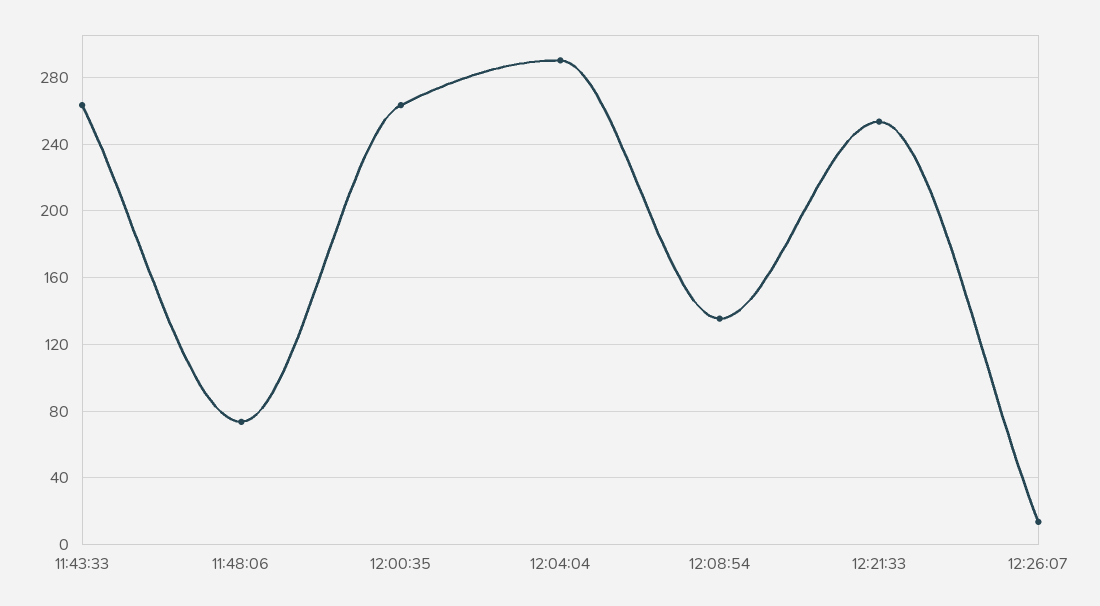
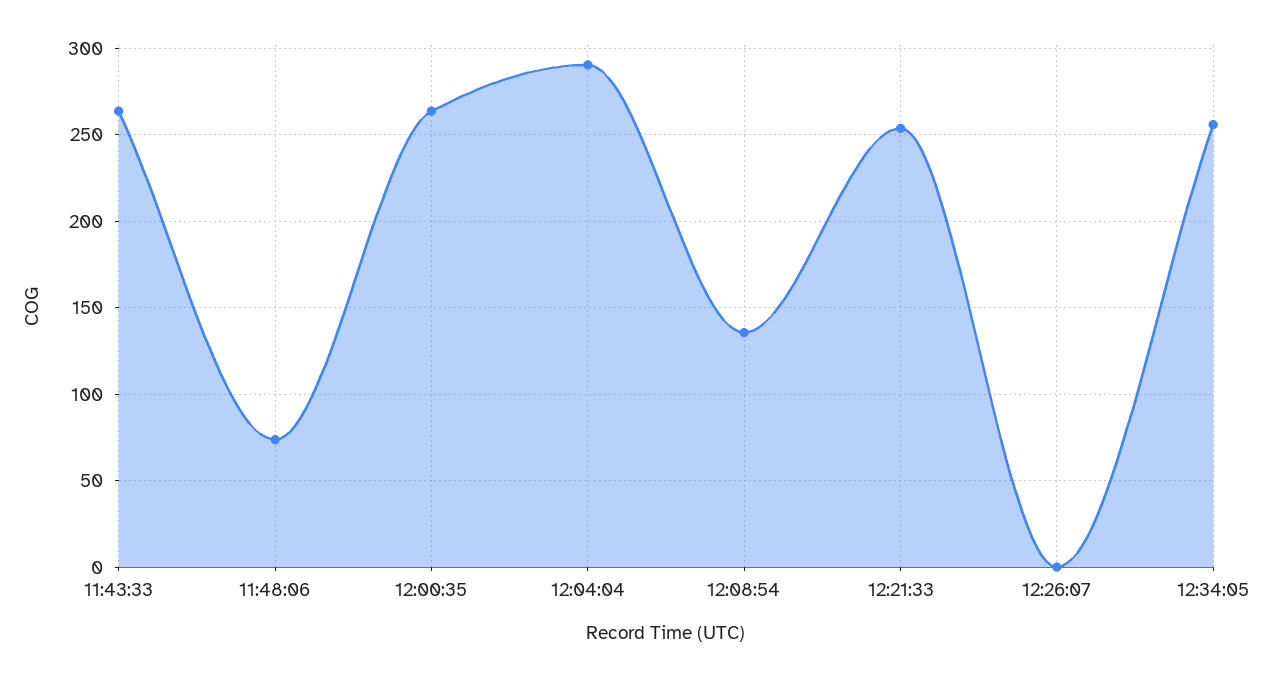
12:26:07: 15 -> 0
12:34:05: none -> 255

